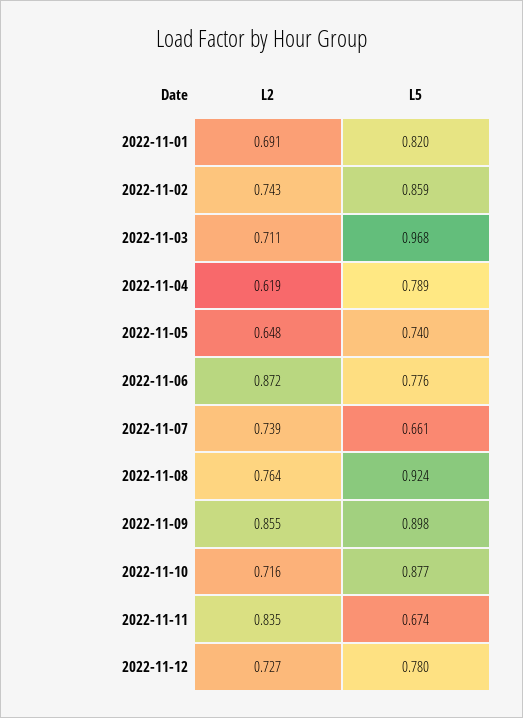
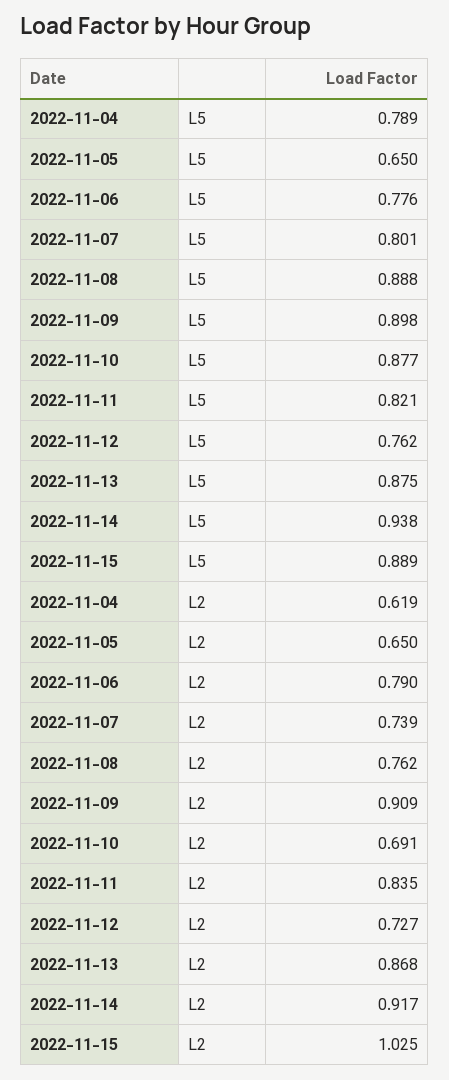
L2, 2022-11-01: 0.691 -> none
L5, 2022-11-01: 0.82 -> none
L2, 2022-11-02: 0.743 -> none
L5, 2022-11-02: 0.859 -> none
L2, 2022-11-03: 0.711 -> none
L5, 2022-11-03: 0.968 -> none
L2, 2022-11-05: 0.648 -> 0.65
L5, 2022-11-05: 0.74 -> 0.65
L2, 2022-11-06: 0.872 -> 0.79
L5, 2022-11-07: 0.661 -> 0.801
L2, 2022-11-08: 0.764 -> 0.762
L5, 2022-11-08: 0.924 -> 0.888
L2, 2022-11-09: 0.855 -> 0.909
L2, 2022-11-10: 0.716 -> 0.691
L5, 2022-11-11: 0.674 -> 0.821
L5, 2022-11-12: 0.78 -> 0.762
L5, 2022-11-13: none -> 0.875
L5, 2022-11-14: none -> 0.938
L5, 2022-11-15: none -> 0.889
L2, 2022-11-13: none -> 0.868
L2, 2022-11-14: none -> 0.917
L2, 2022-11-15: none -> 1.025

